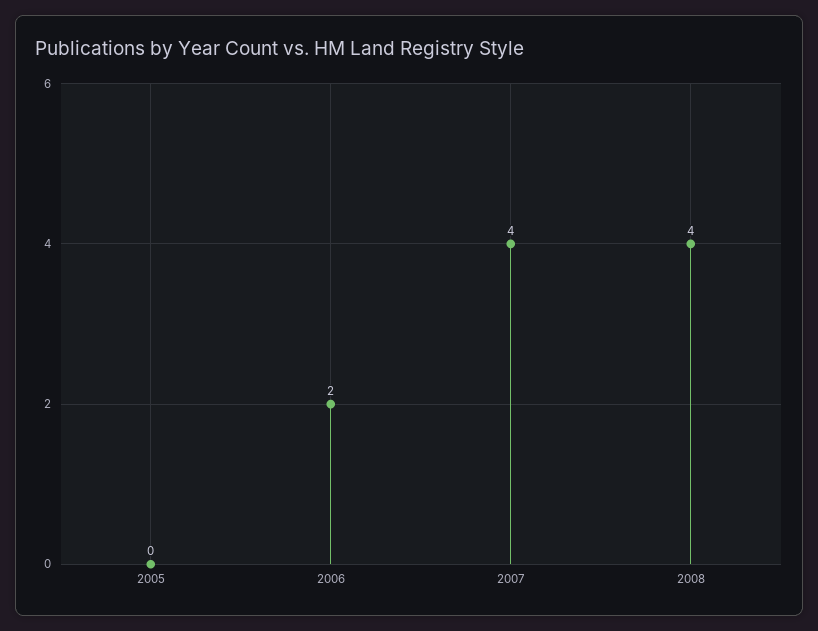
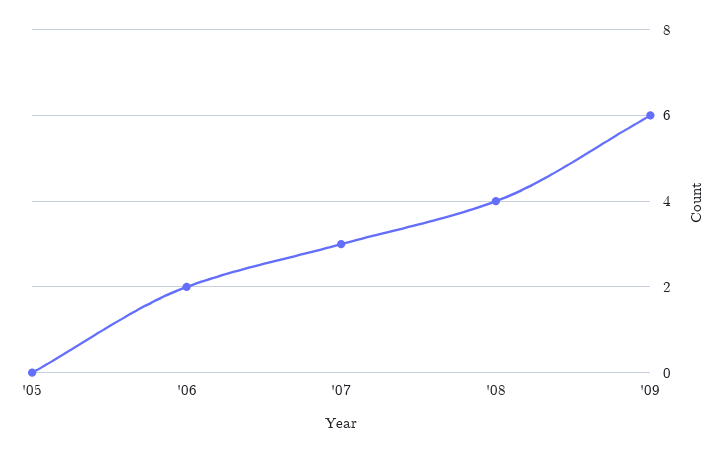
2007: 4 -> 3
'09: none -> 6

